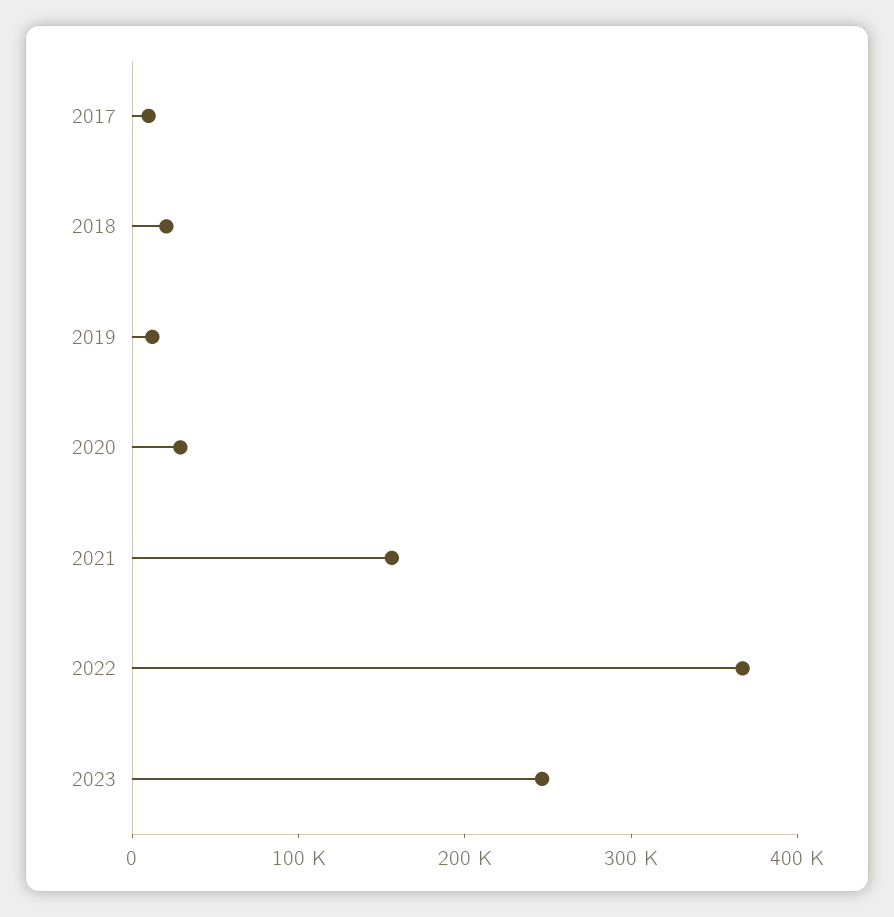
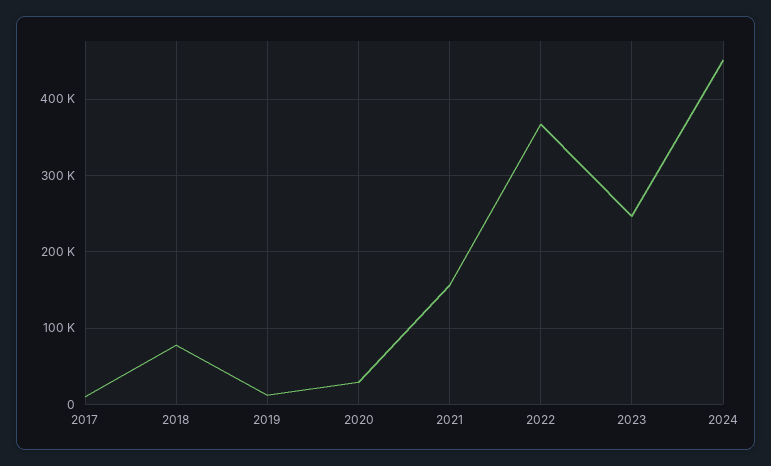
2018: 20000 -> 80000
2024: none -> 450000

